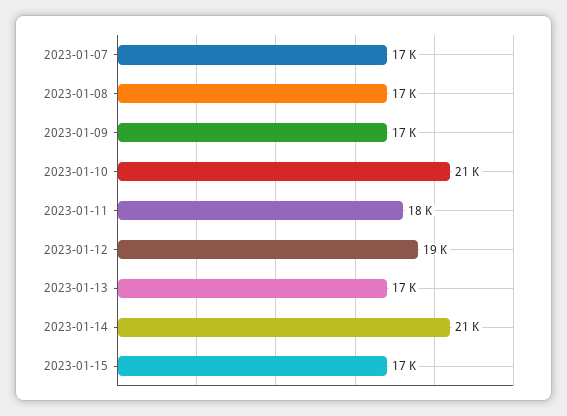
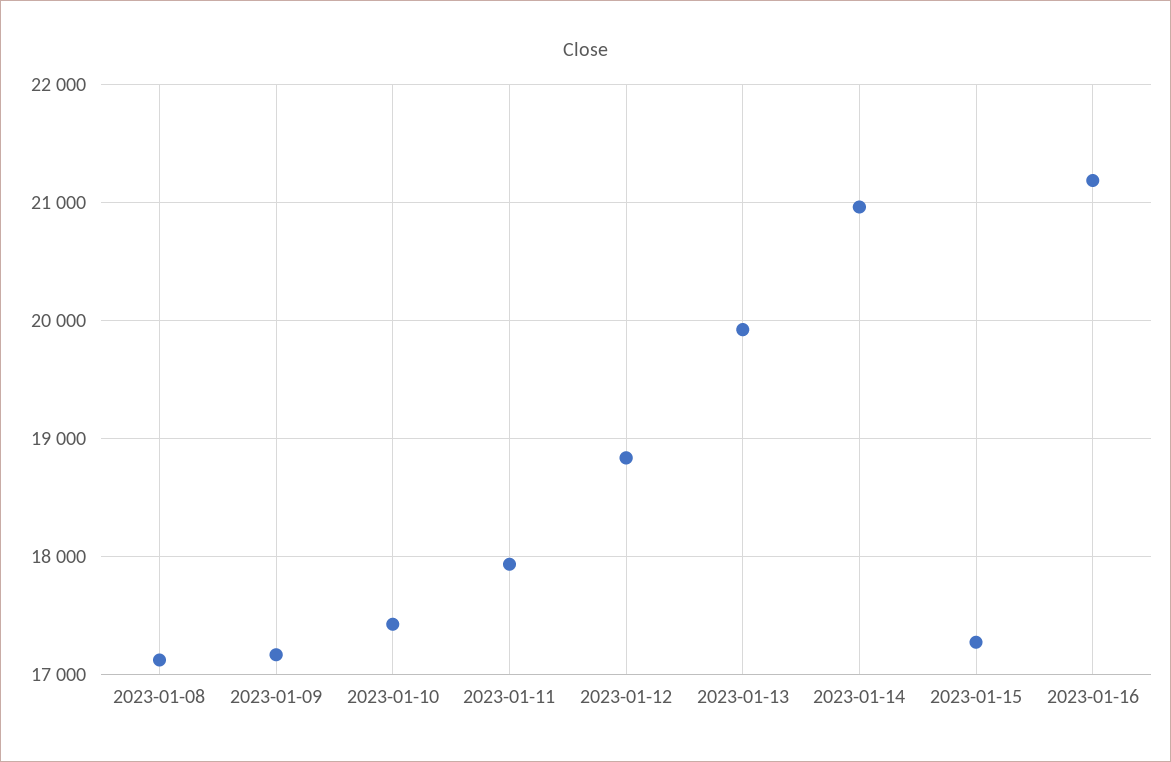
2023-01-07: 17000 -> none
2023-01-10: 21000 -> 17400
2023-01-13: 17000 -> 19900
2023-01-16: none -> 21200

